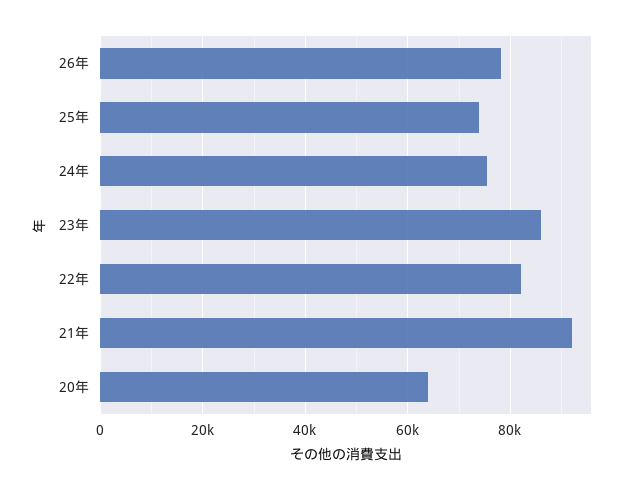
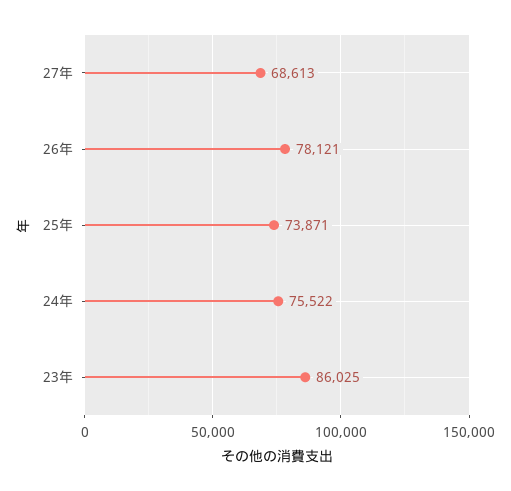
22年: 82000 -> none
21年: 92000 -> none
20年: 64000 -> none
27年: none -> 68613

